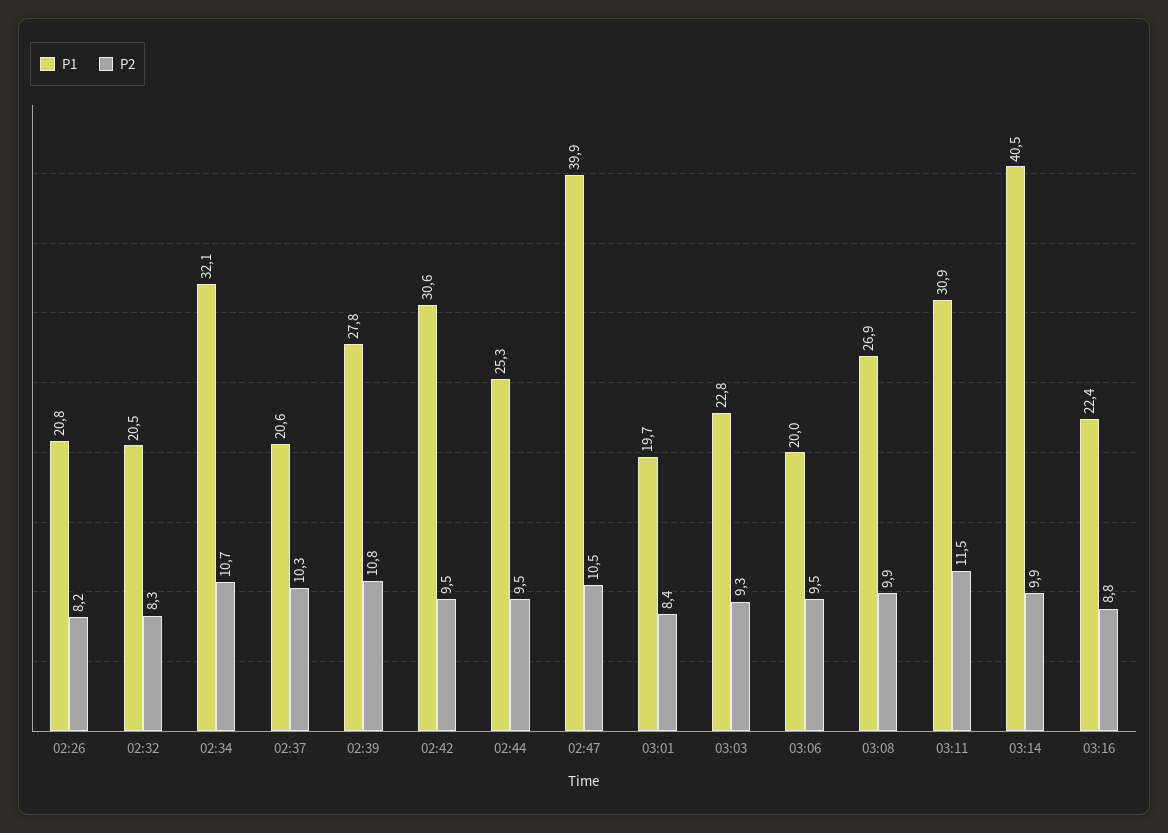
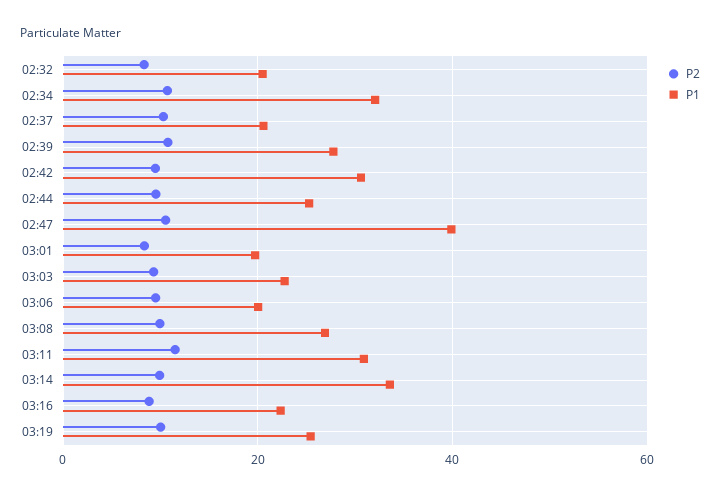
P1, 02:26: 20.8 -> none
P2, 02:26: 8.2 -> none
P1, 03:14: 40.5 -> 34
P2, 03:19: none -> 10
P1, 03:19: none -> 26

